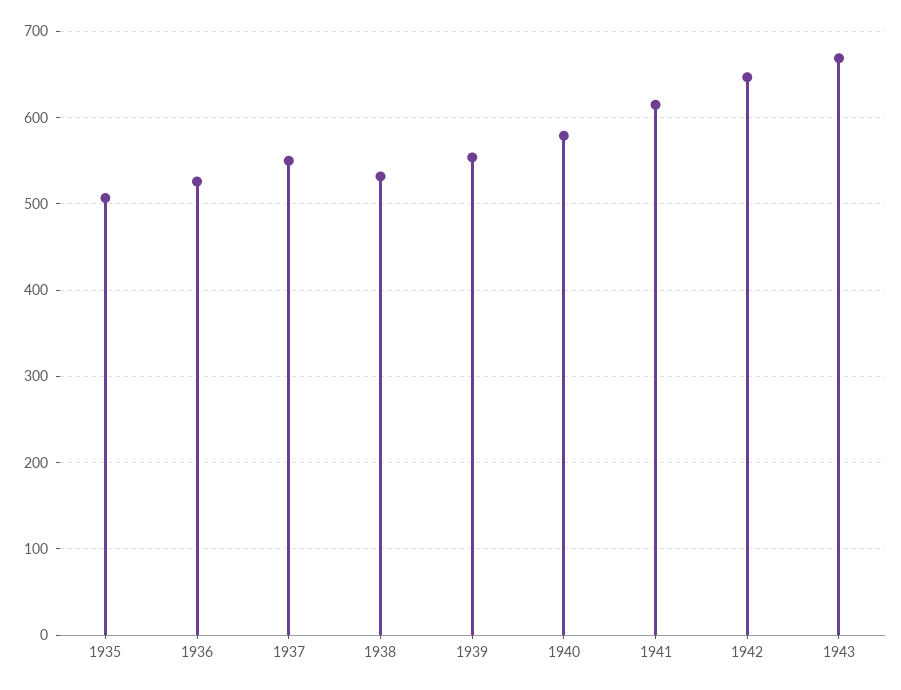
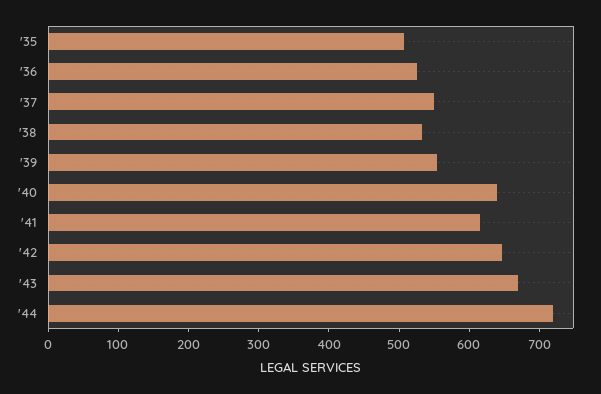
1940: 580 -> 640
'44: none -> 720

